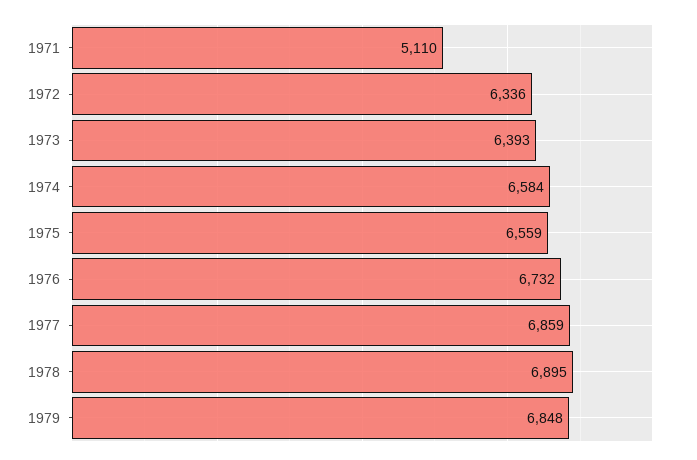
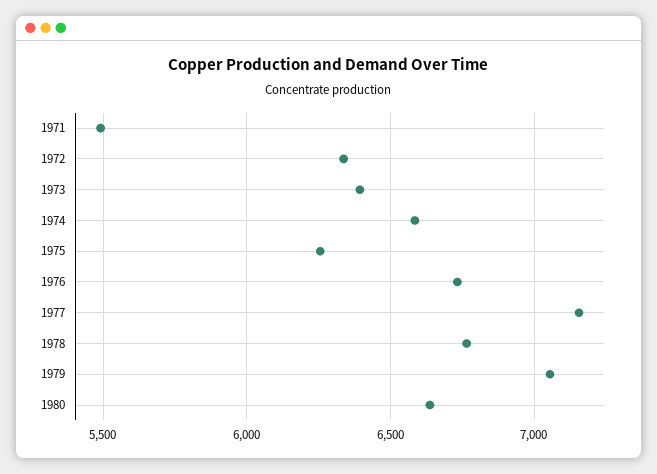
1971: 5110 -> 5500
1975: 6559 -> 6250
1977: 6859 -> 7150
1978: 6895 -> 6750
1979: 6848 -> 7050
1980: none -> 6650

